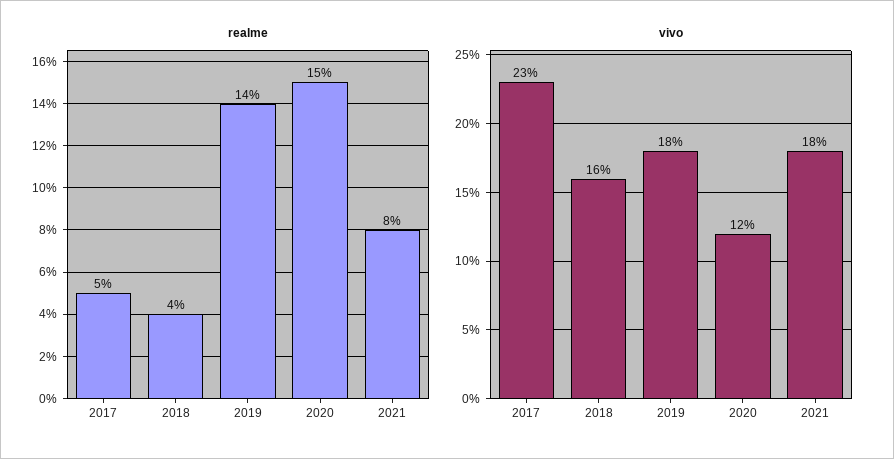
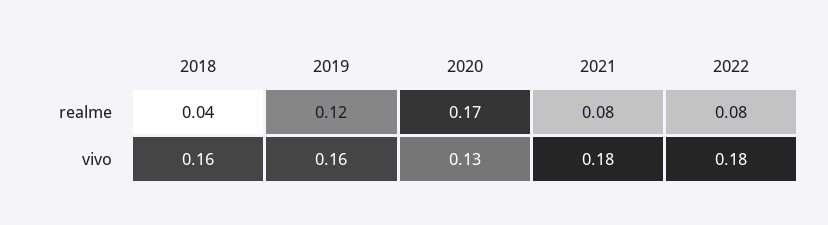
realme, 2017: 0.05 -> none
realme, 2019: 0.14 -> 0.12
realme, 2020: 0.15 -> 0.17
vivo, 2017: 0.23 -> none
vivo, 2019: 0.18 -> 0.16
vivo, 2020: 0.12 -> 0.13
realme, 2022: none -> 0.08
vivo, 2022: none -> 0.18

